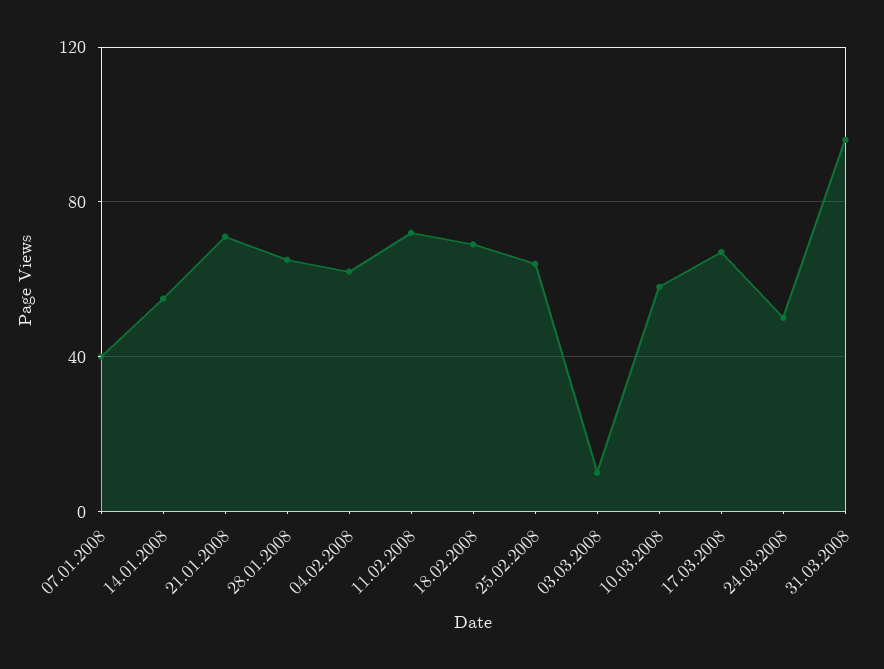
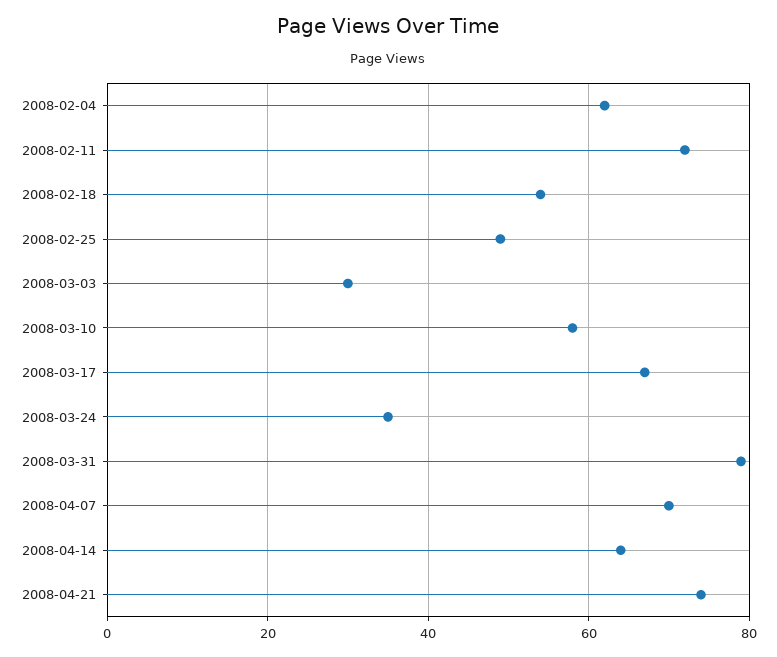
07.01.2008: 40 -> none
14.01.2008: 55 -> none
21.01.2008: 70 -> none
28.01.2008: 65 -> none
18.02.2008: 70 -> 55
25.02.2008: 65 -> 50
03.03.2008: 10 -> 30
24.03.2008: 50 -> 35
31.03.2008: 95 -> 80
2008-04-07: none -> 70
2008-04-14: none -> 65
2008-04-21: none -> 75

